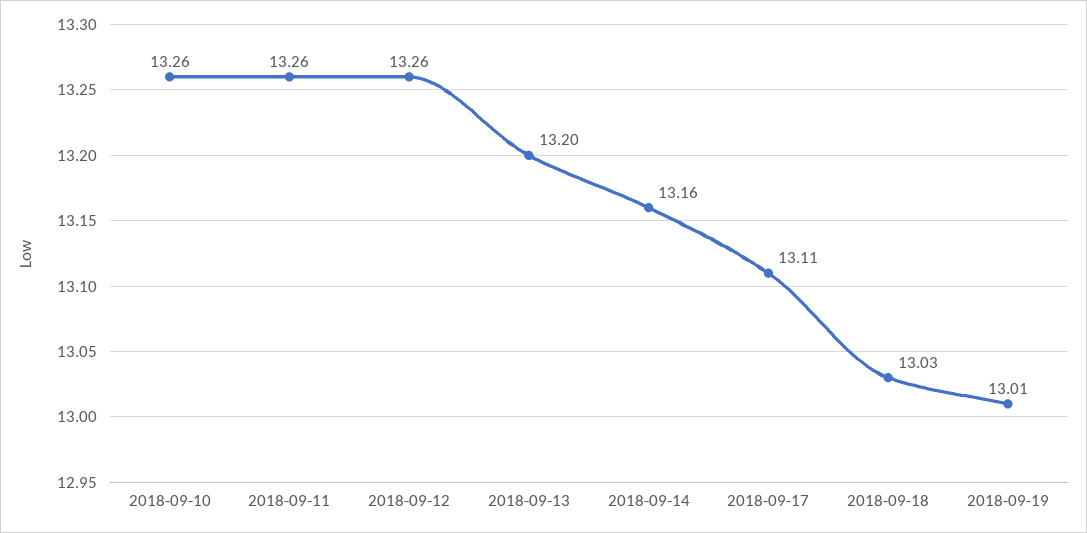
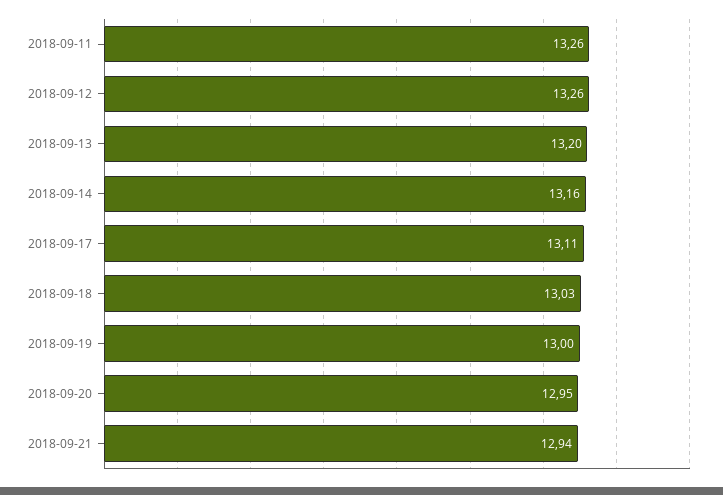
2018-09-10: 13.26 -> none
2018-09-19: 13.01 -> 13
2018-09-20: none -> 12.95
2018-09-21: none -> 12.94

